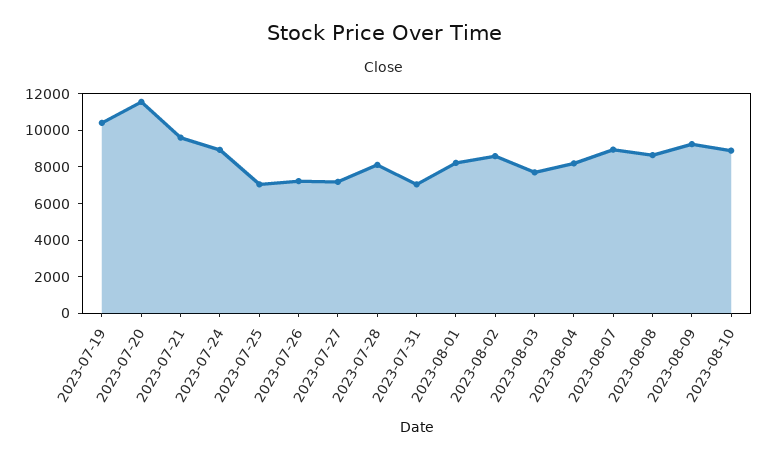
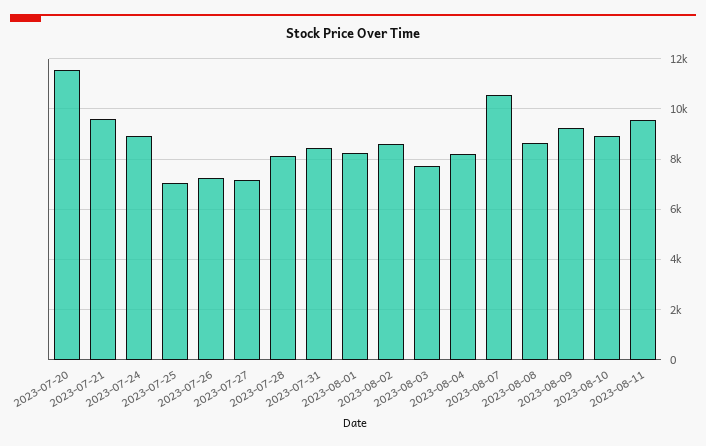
2023-07-19: 10500 -> none
2023-07-31: 7000 -> 8500
2023-08-07: 9000 -> 10500
2023-08-11: none -> 9500

